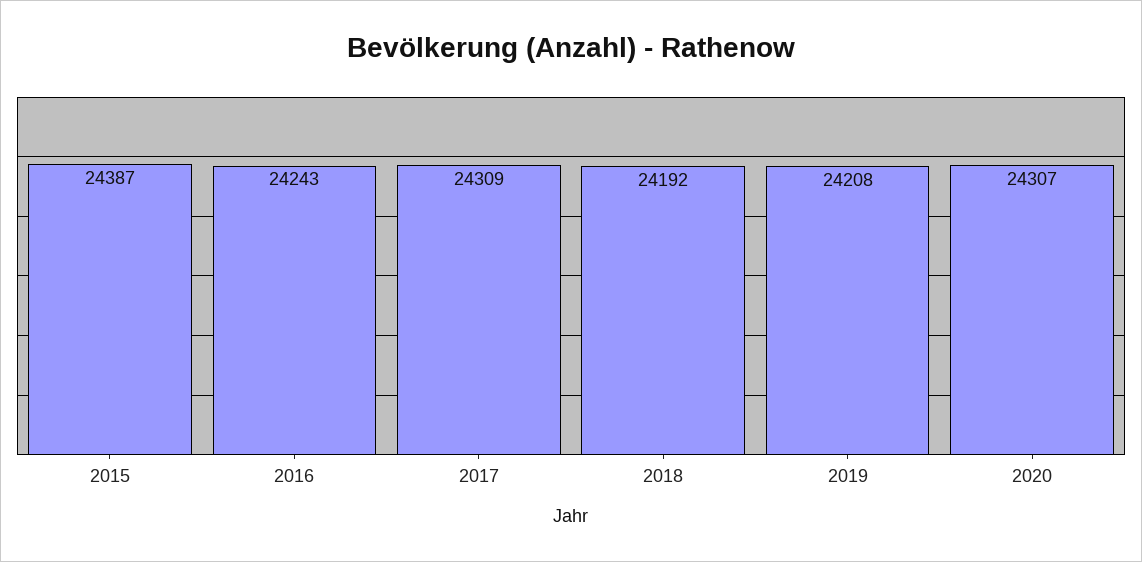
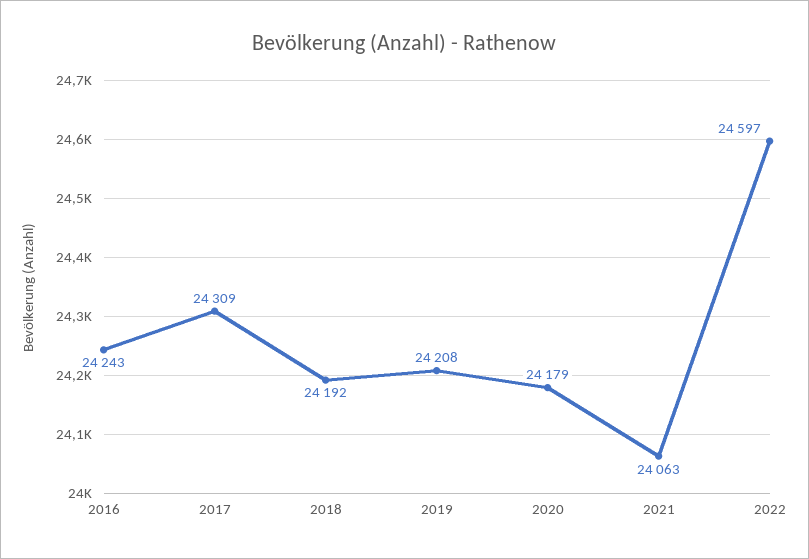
2015: 24387 -> none
2020: 24307 -> 24179
2021: none -> 24063
2022: none -> 24597

